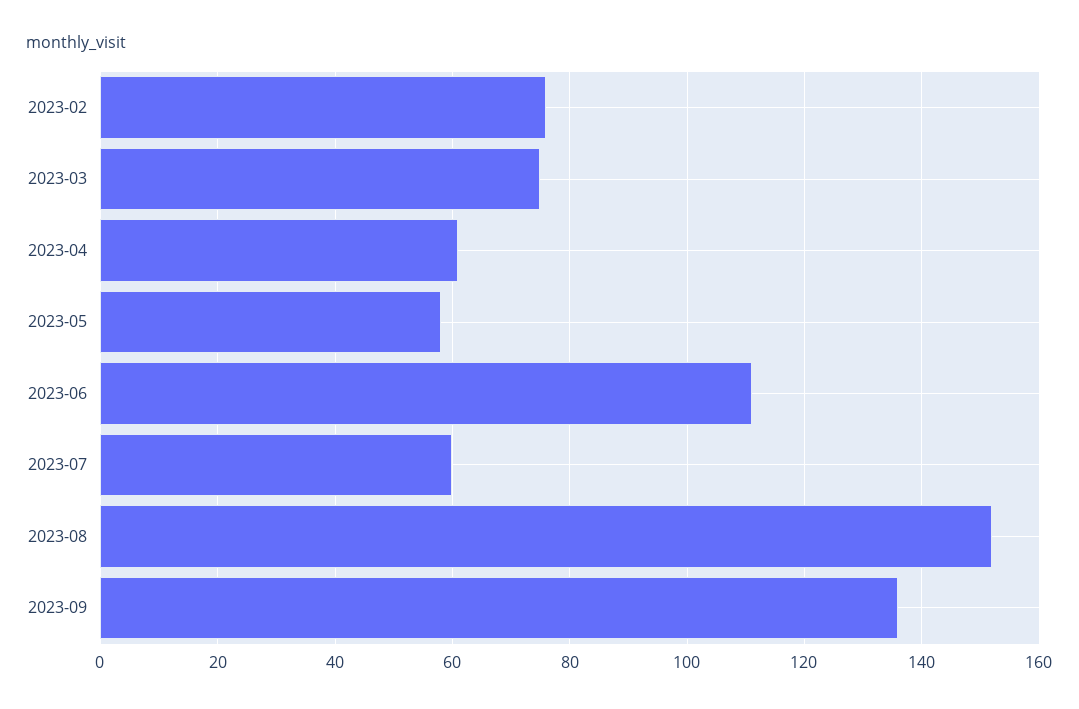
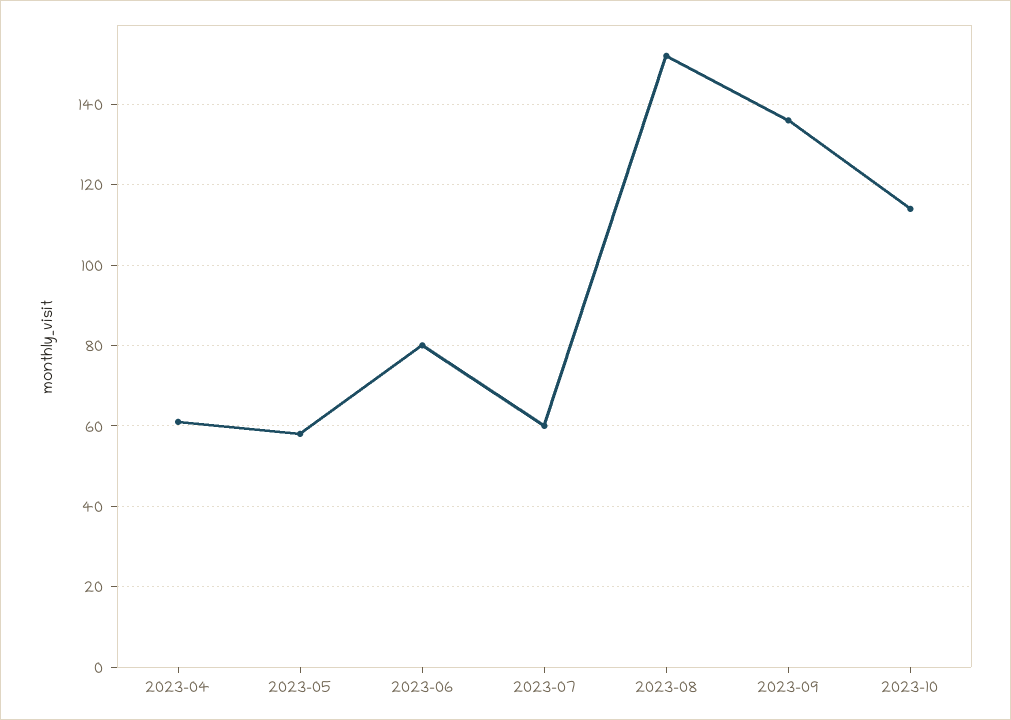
2023-02: 75 -> none
2023-03: 75 -> none
2023-06: 110 -> 80
2023-10: none -> 115

